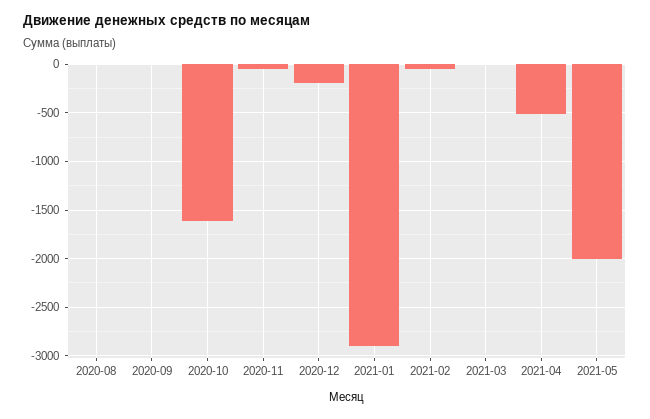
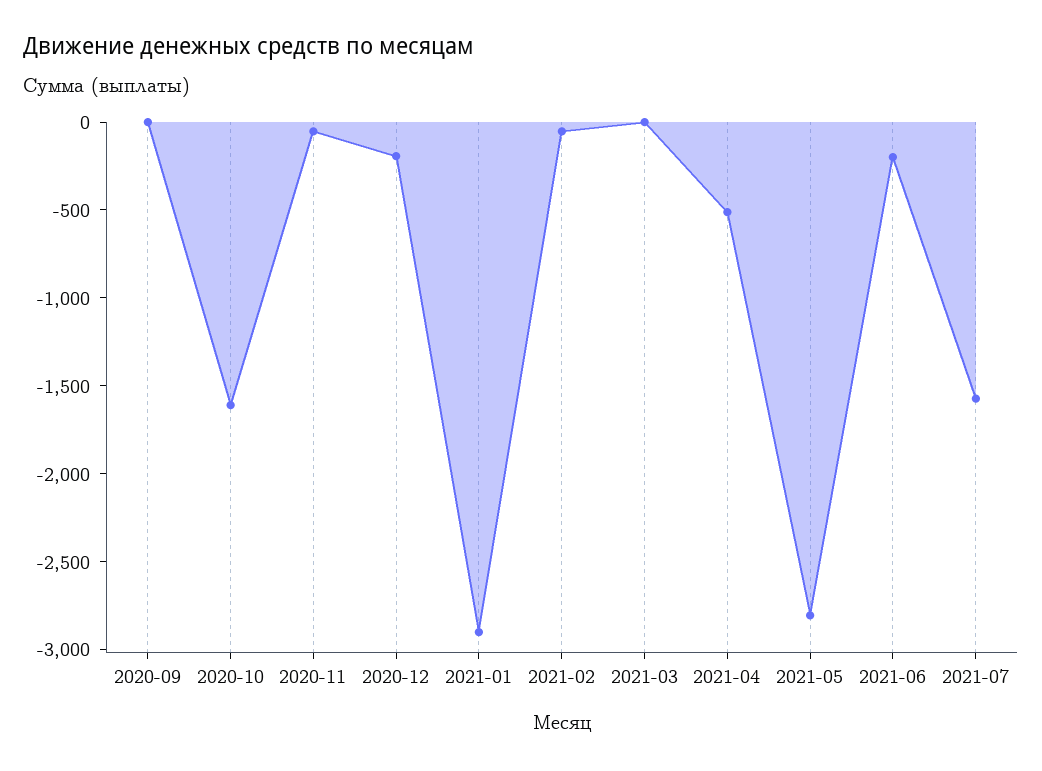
2020-08: 0 -> none
2021-05: -2000 -> -2800
2021-06: none -> -200
2021-07: none -> -1600

